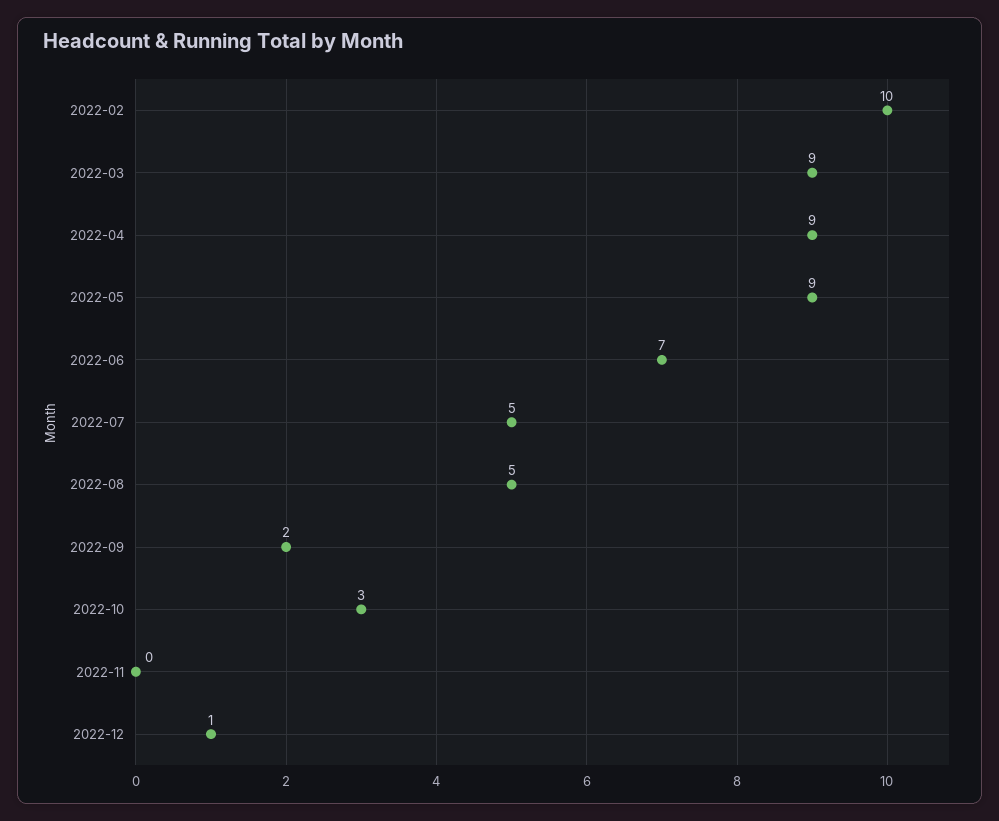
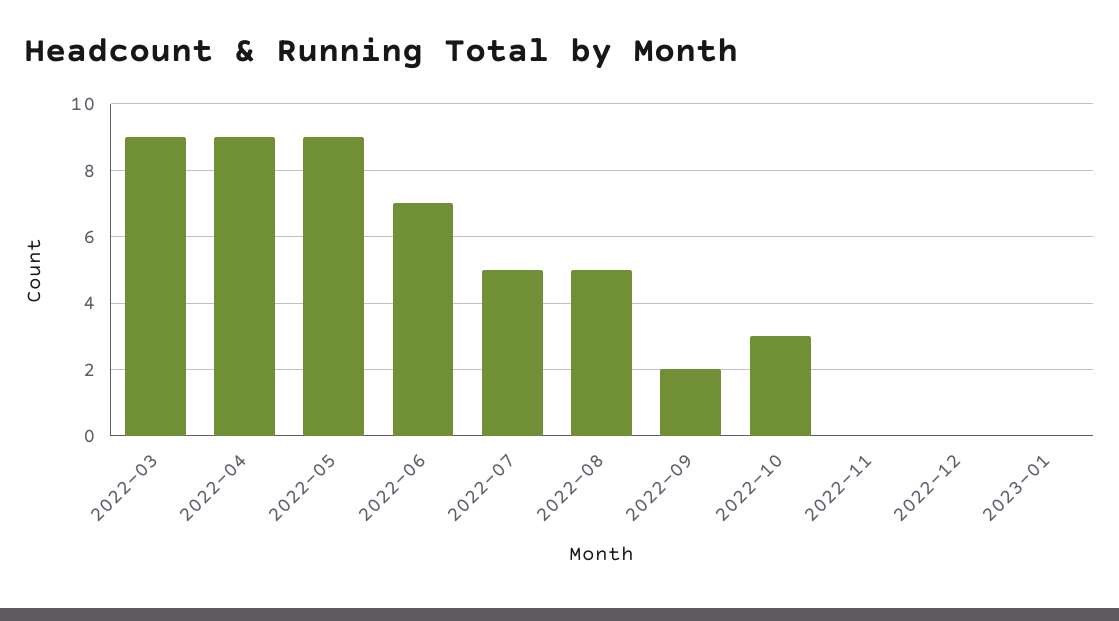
2022-02: 10 -> none
2022-12: 1 -> 0
2023-01: none -> 0

